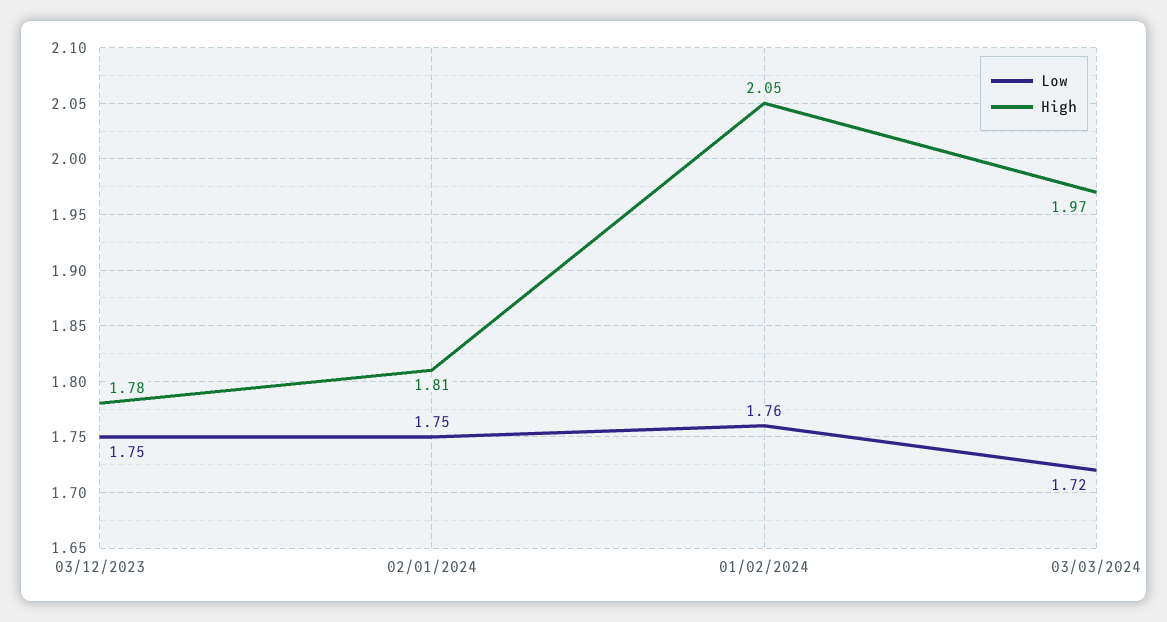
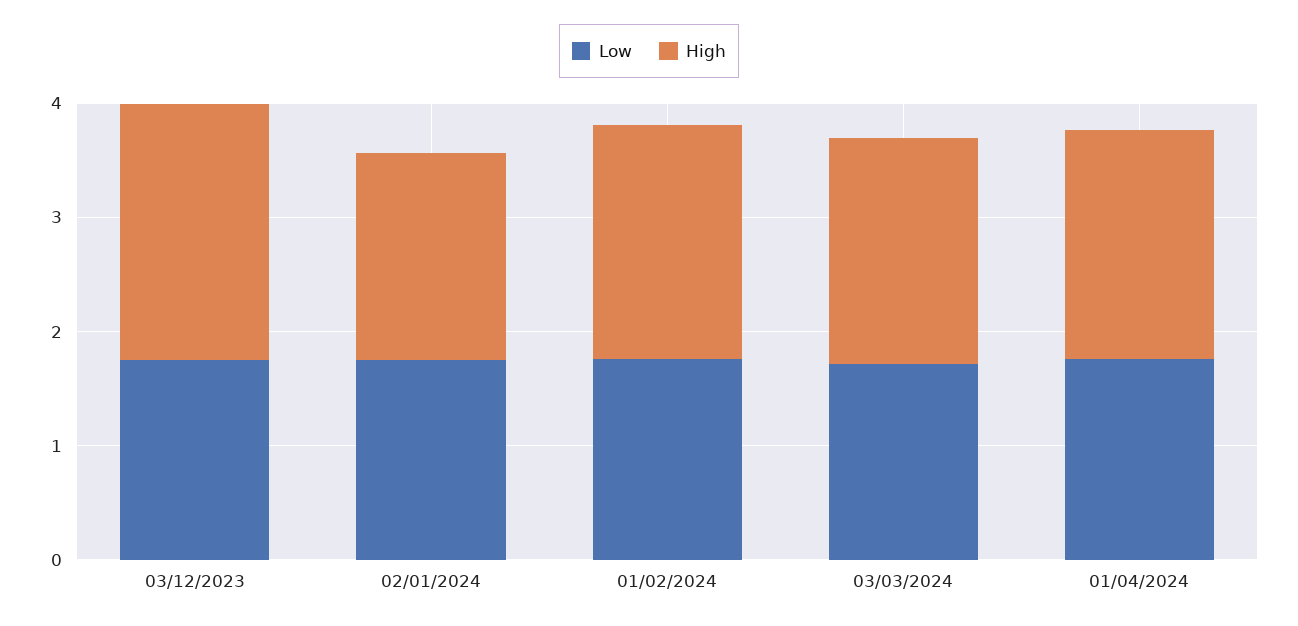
High, 03/12/2023: 1.78 -> 2.2
Low, 01/04/2024: none -> 1.8
High, 01/04/2024: none -> 2

